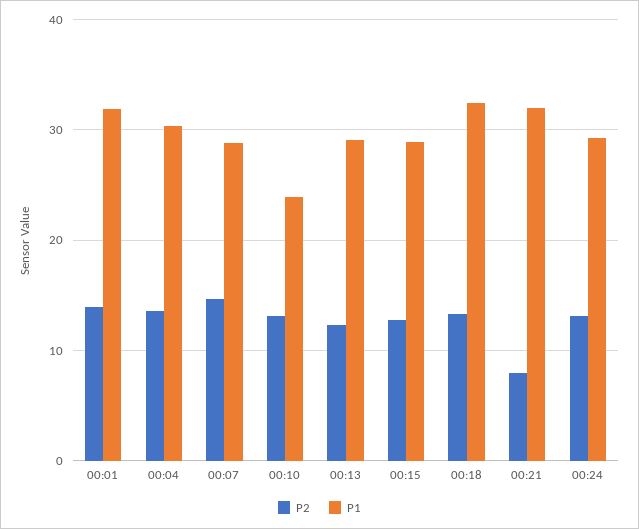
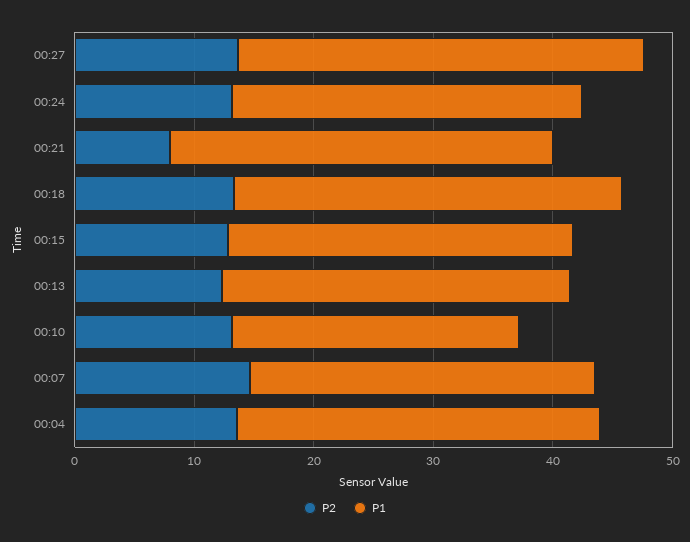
P2, 00:01: 14 -> none
P1, 00:01: 32 -> none
P2, 00:27: none -> 14
P1, 00:27: none -> 34

